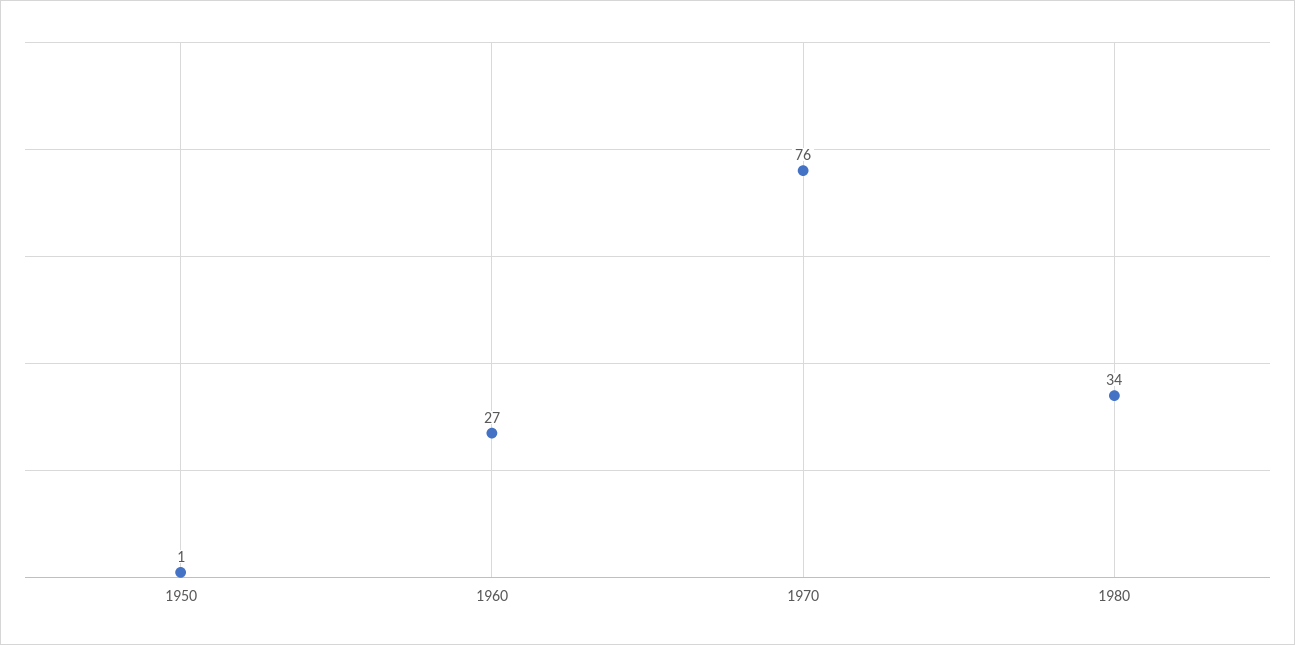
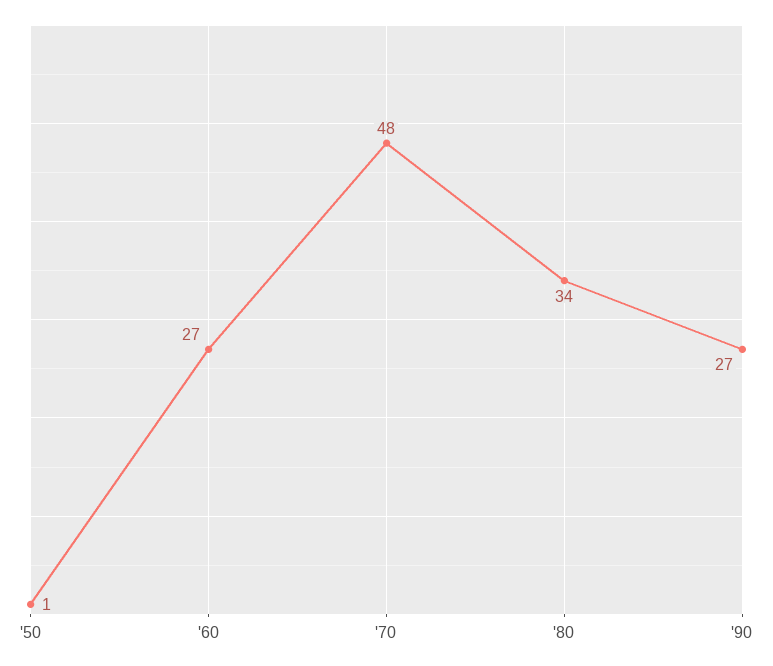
1970: 76 -> 48
'90: none -> 27

